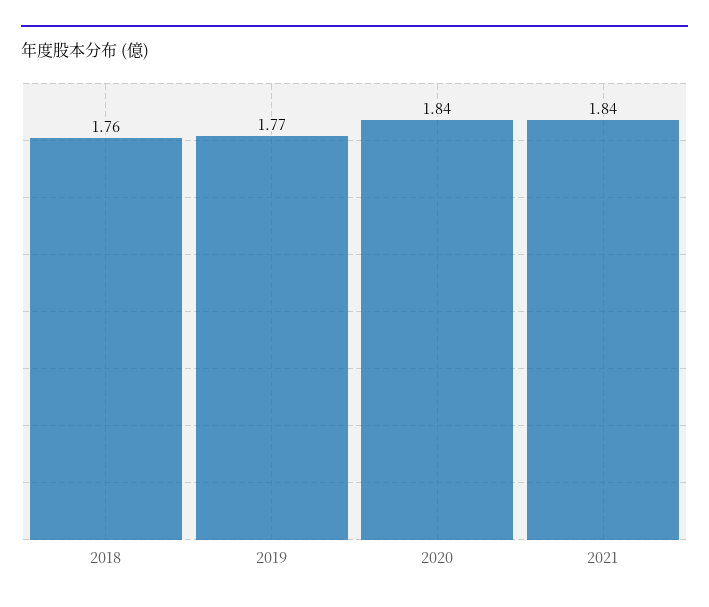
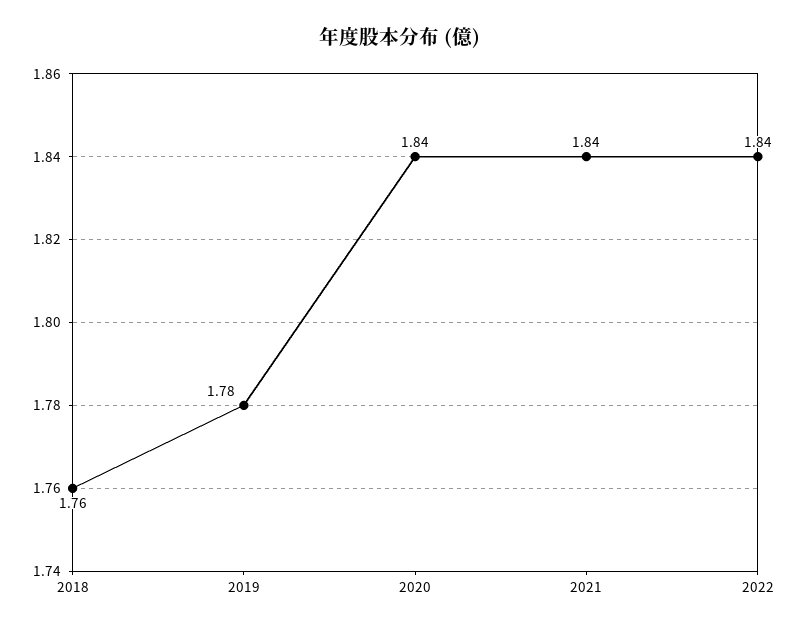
2019: 1.77 -> 1.78
2022: none -> 1.84

